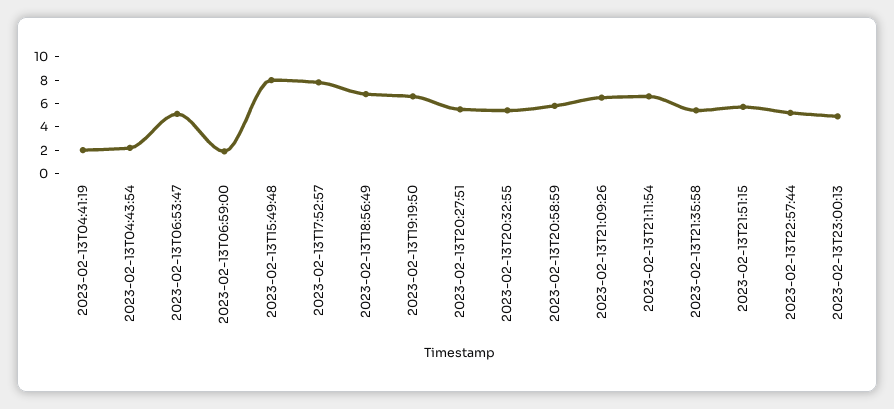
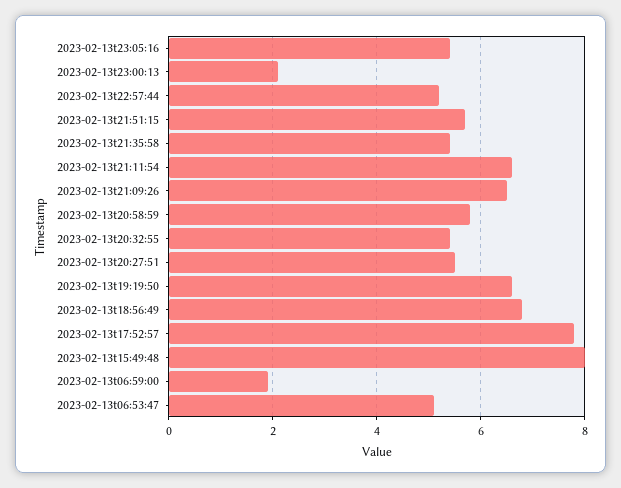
2023-02-13T04:41:19: 2 -> none
2023-02-13T04:43:54: 2 -> none
2023-02-13T23:00:13: 5 -> 2
2023-02-13t23:05:16: none -> 5.5

